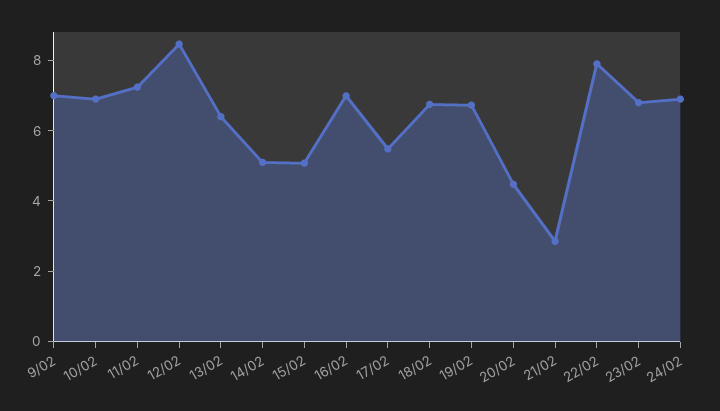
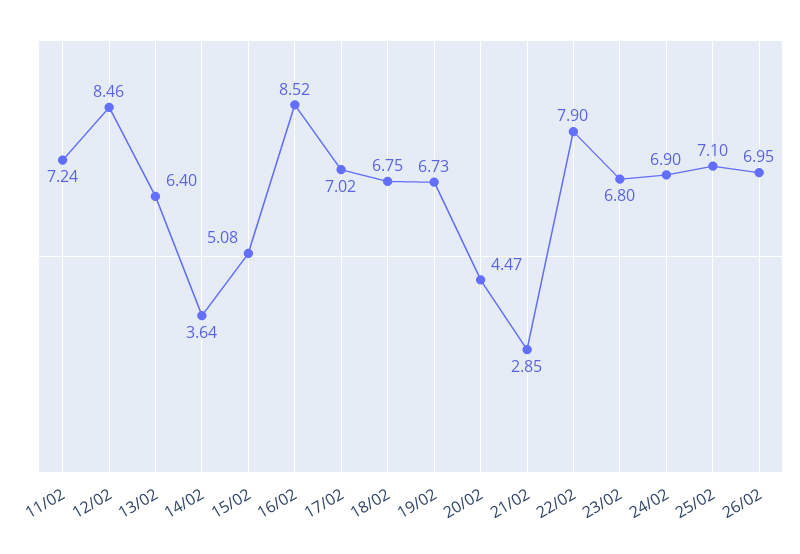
9/02: 7 -> none
10/02: 7 -> none
14/02: 5 -> 3.64
16/02: 7 -> 8.52
17/02: 5.5 -> 7.02
25/02: none -> 7.1
26/02: none -> 6.95

